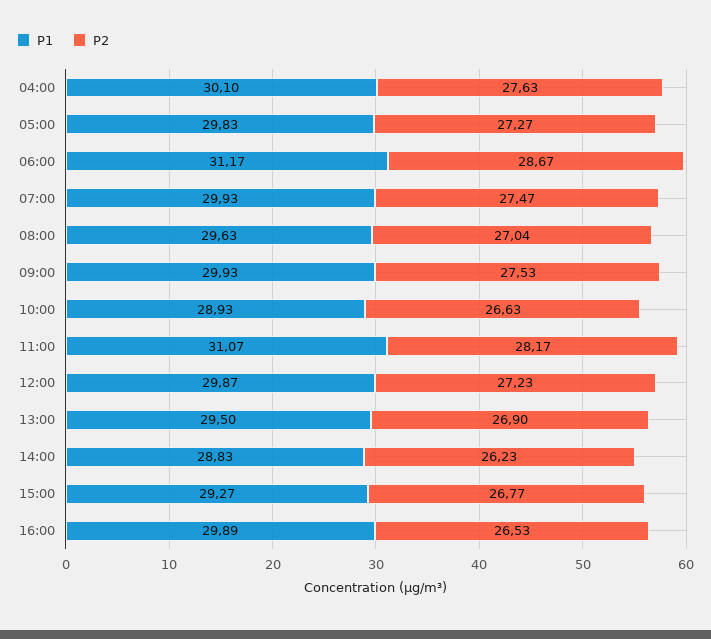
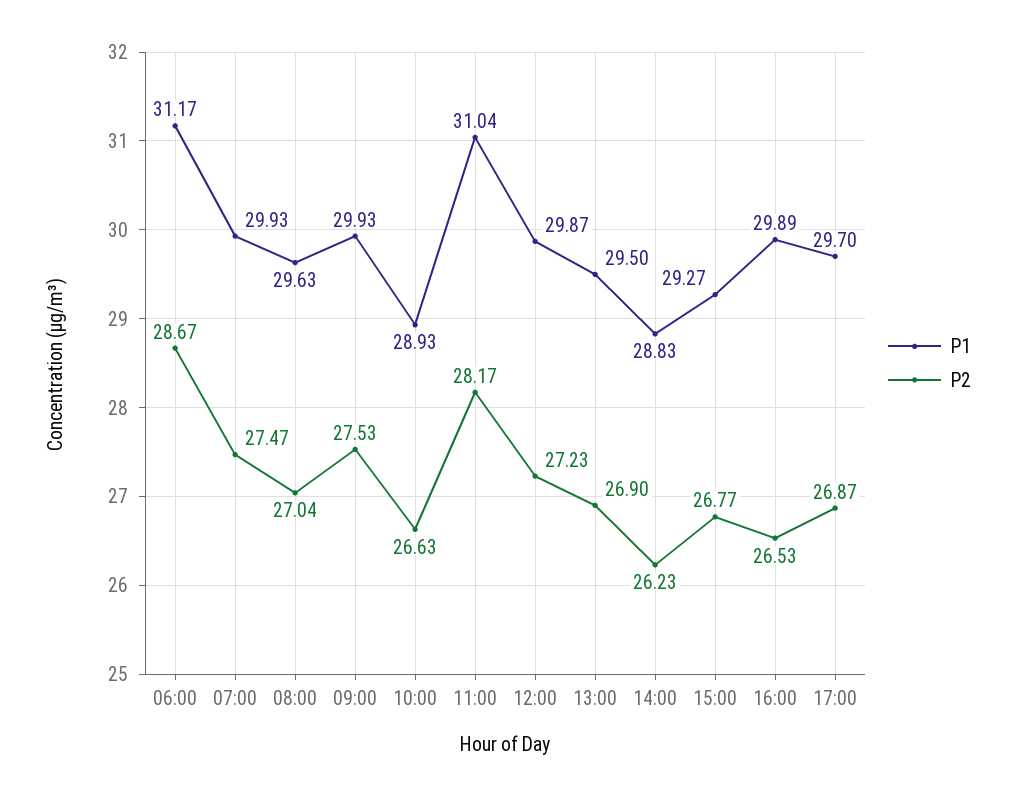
P1, 04:00: 30.1 -> none
P2, 04:00: 27.63 -> none
P1, 05:00: 29.83 -> none
P2, 05:00: 27.27 -> none
P1, 11:00: 31.07 -> 31.04
P1, 17:00: none -> 29.7
P2, 17:00: none -> 26.87

